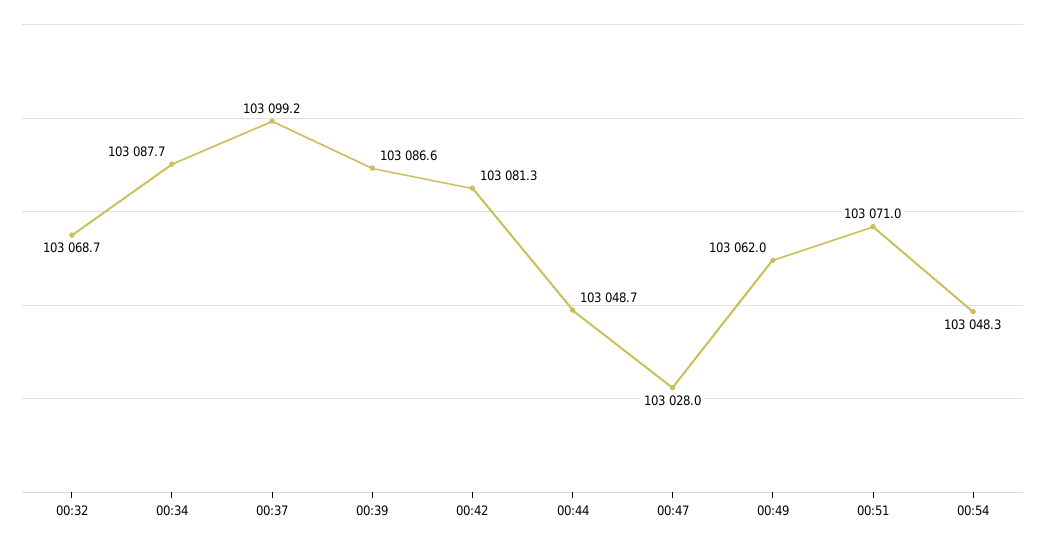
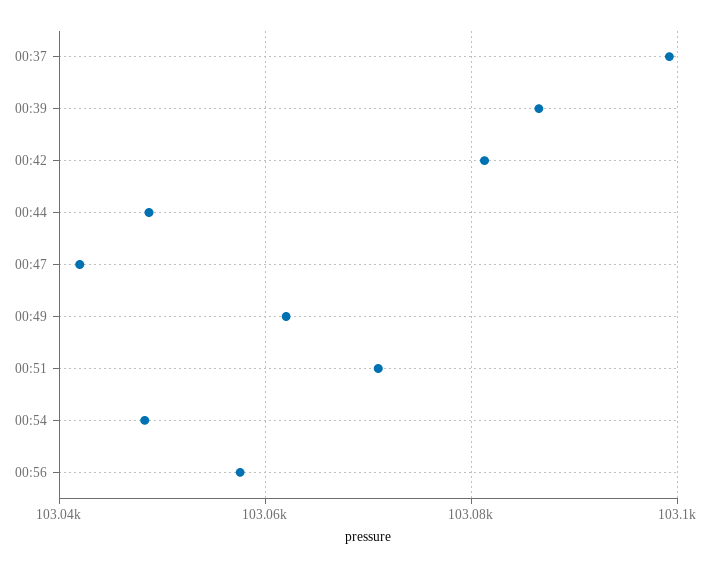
00:32: 103068.7 -> none
00:34: 103087.7 -> none
00:47: 103028 -> 103042
00:56: none -> 103058

